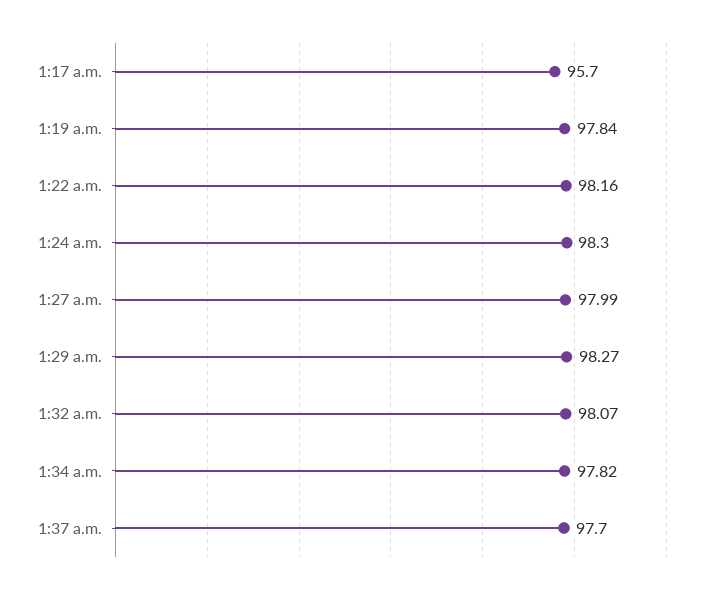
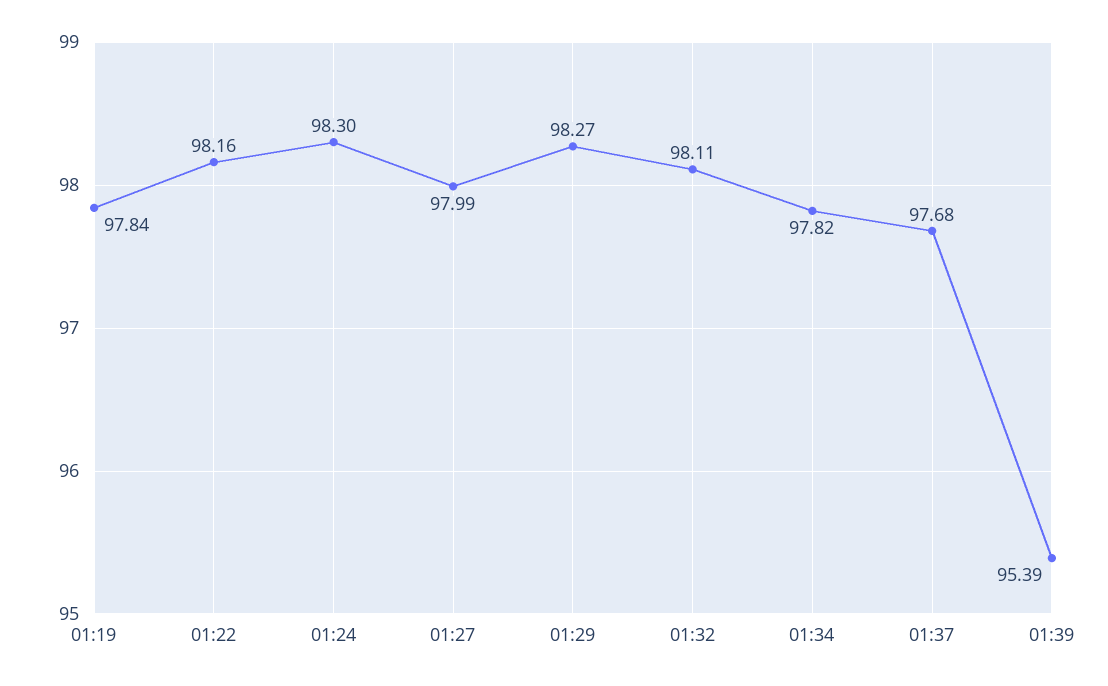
1:17 a.m.: 95.7 -> none
1:32 a.m.: 98.07 -> 98.11
1:37 a.m.: 97.7 -> 97.68
01:39: none -> 95.39

